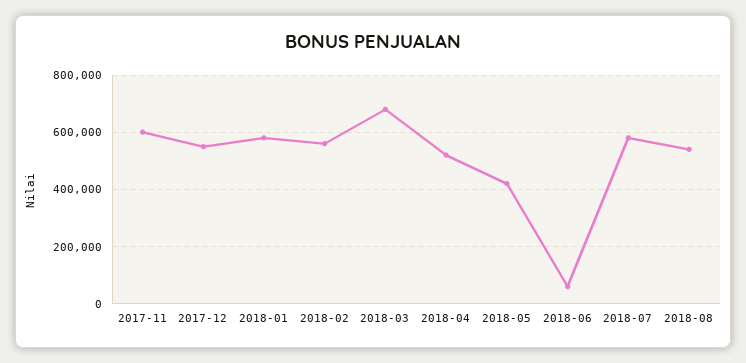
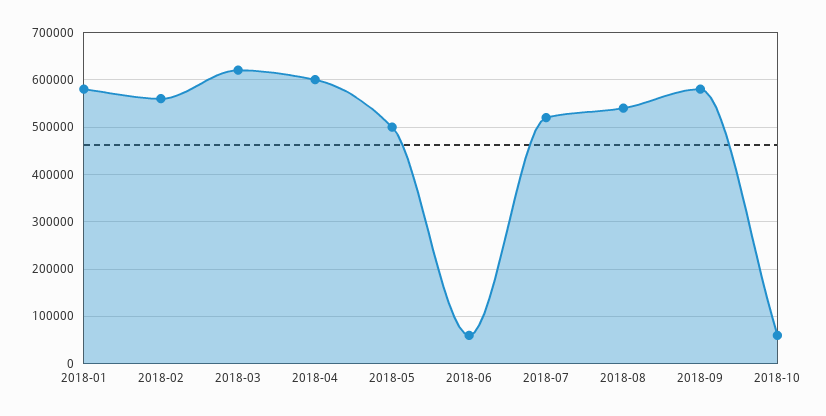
2017-11: 600000 -> none
2017-12: 550000 -> none
2018-03: 675000 -> 620000
2018-04: 525000 -> 600000
2018-05: 425000 -> 500000
2018-07: 575000 -> 520000
2018-09: none -> 580000
2018-10: none -> 60000

